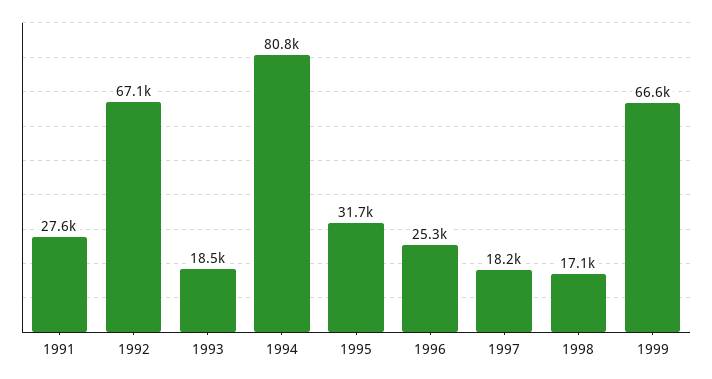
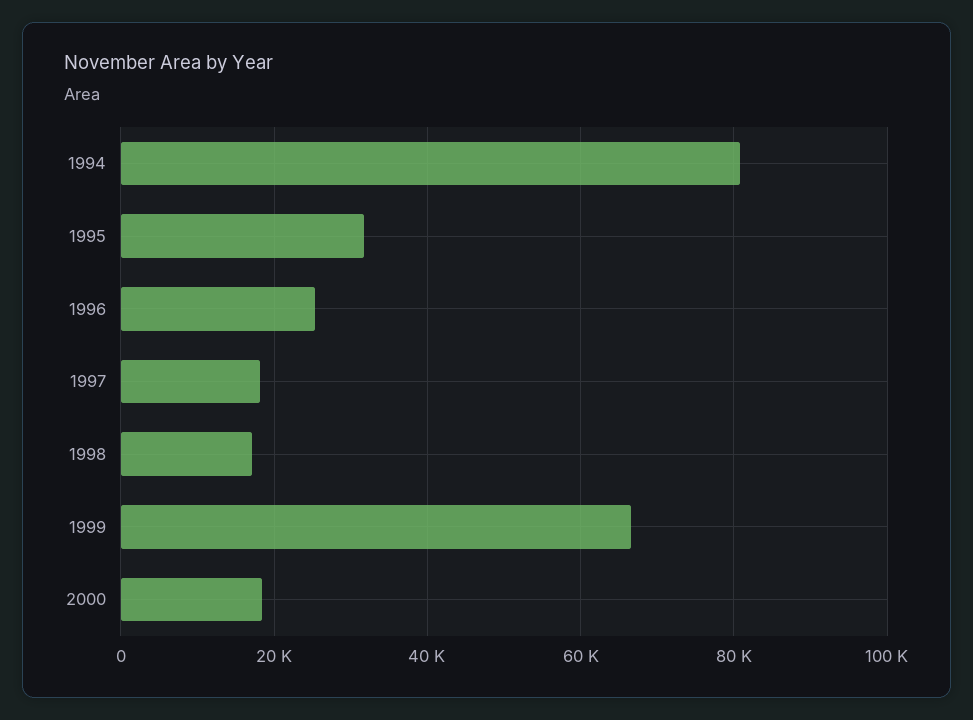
1991: 27600 -> none
1992: 67100 -> none
1993: 18500 -> none
2000: none -> 18000

